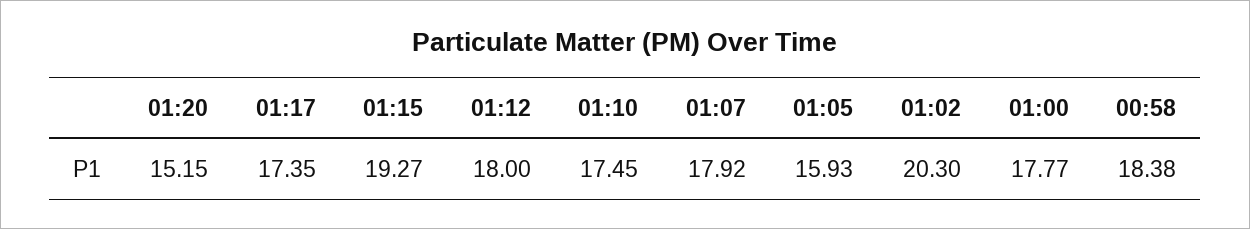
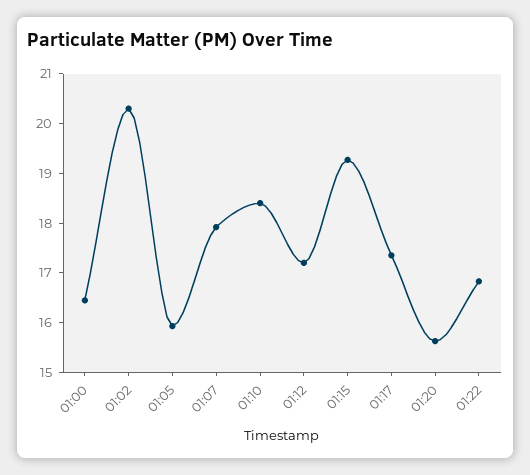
01:20: 15.15 -> 15.6
01:12: 18 -> 17.2
01:10: 17.45 -> 18.4
01:00: 17.77 -> 16.4
00:58: 18.38 -> none
01:22: none -> 16.8

